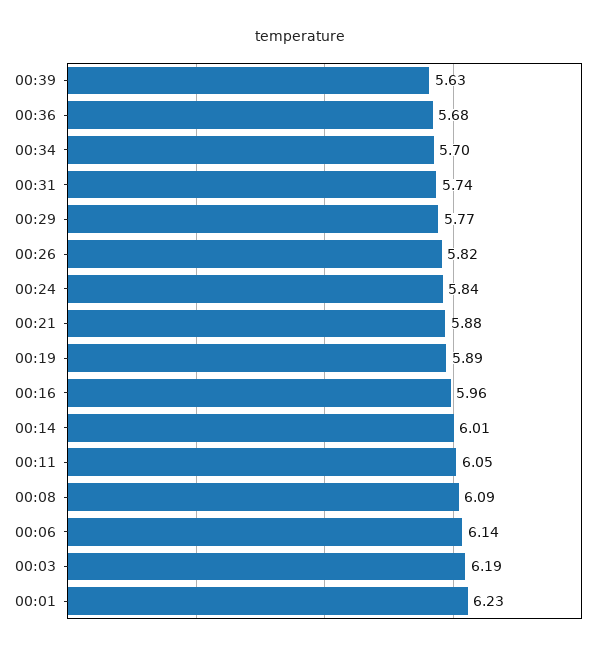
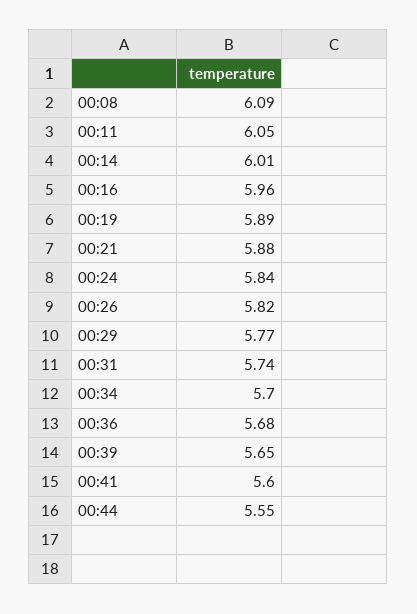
00:39: 5.63 -> 5.65
00:06: 6.14 -> none
00:03: 6.19 -> none
00:01: 6.23 -> none
00:41: none -> 5.6
00:44: none -> 5.55

